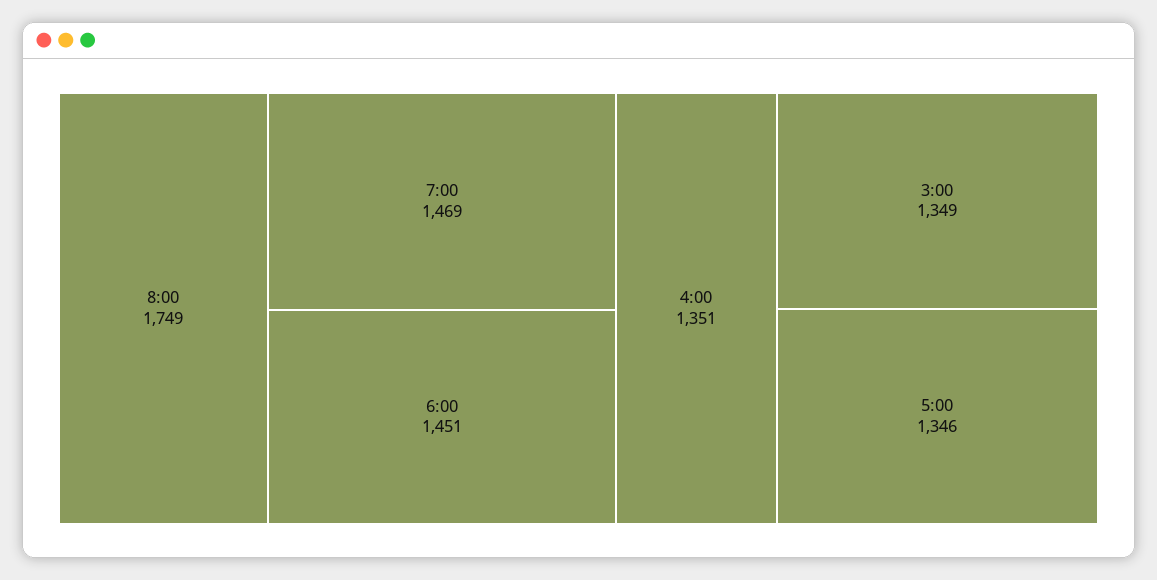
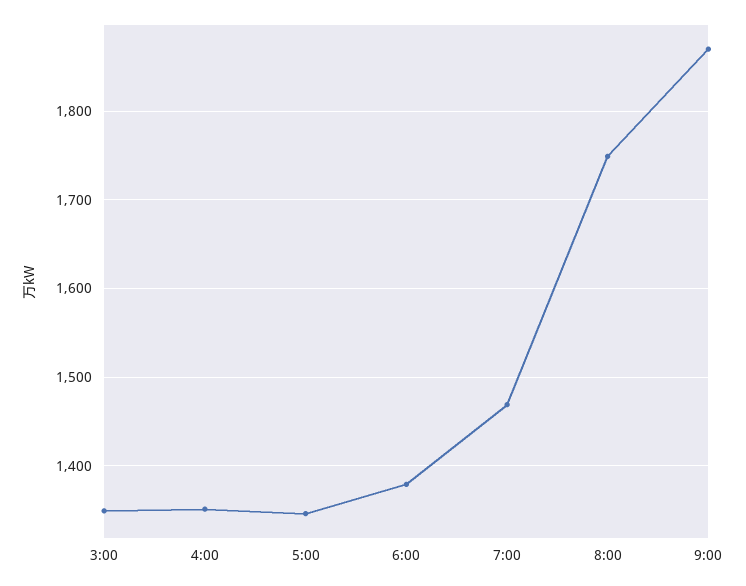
6:00: 1451 -> 1380
9:00: none -> 1870

